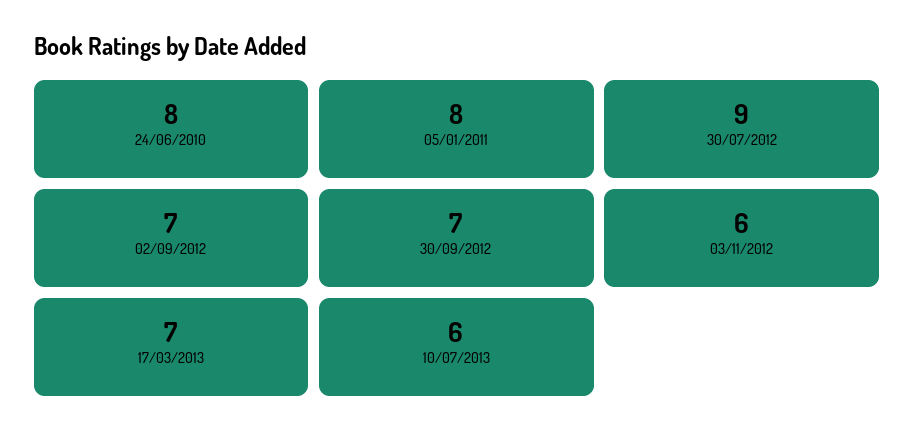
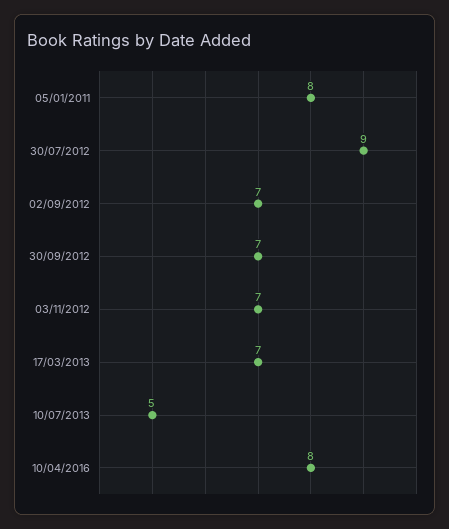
24/06/2010: 8 -> none
03/11/2012: 6 -> 7
10/07/2013: 6 -> 5
10/04/2016: none -> 8

